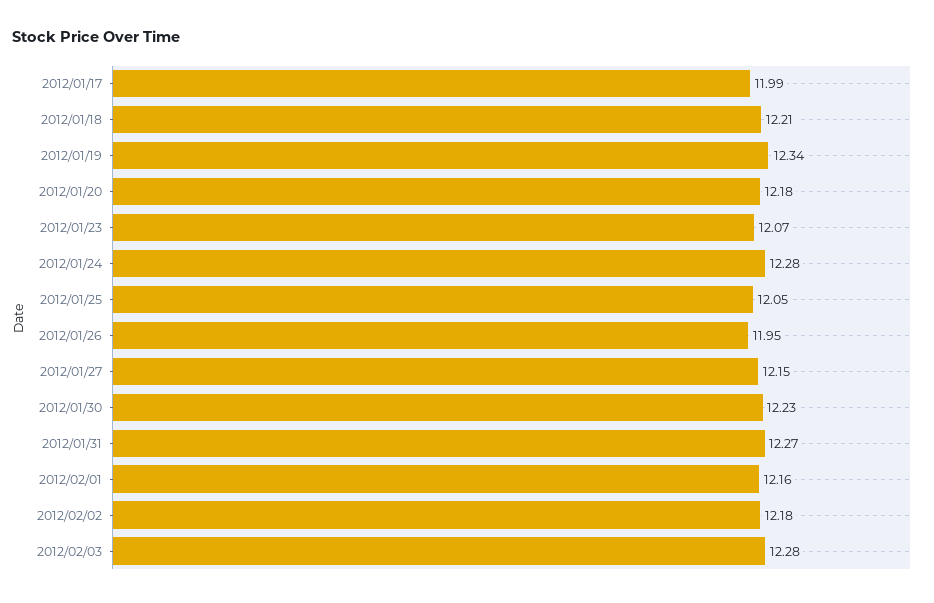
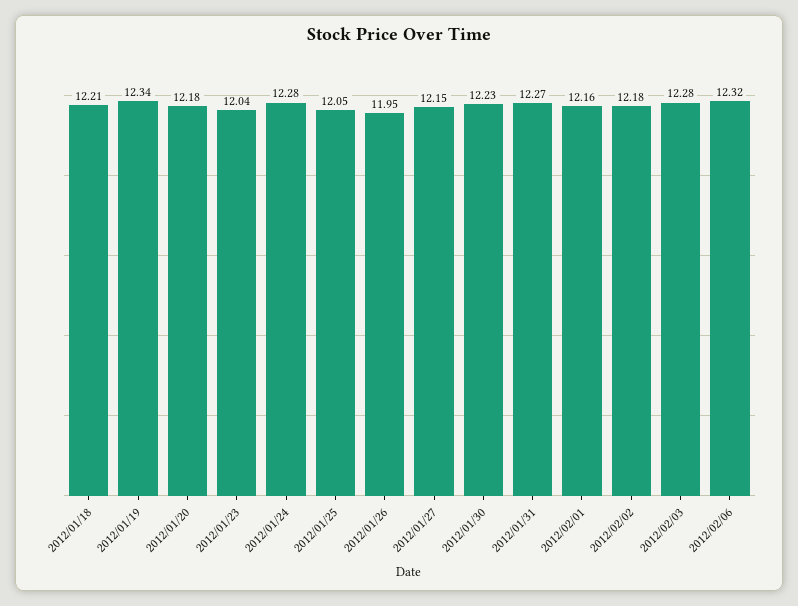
2012/01/17: 11.99 -> none
2012/01/23: 12.07 -> 12.04
2012/02/06: none -> 12.32

